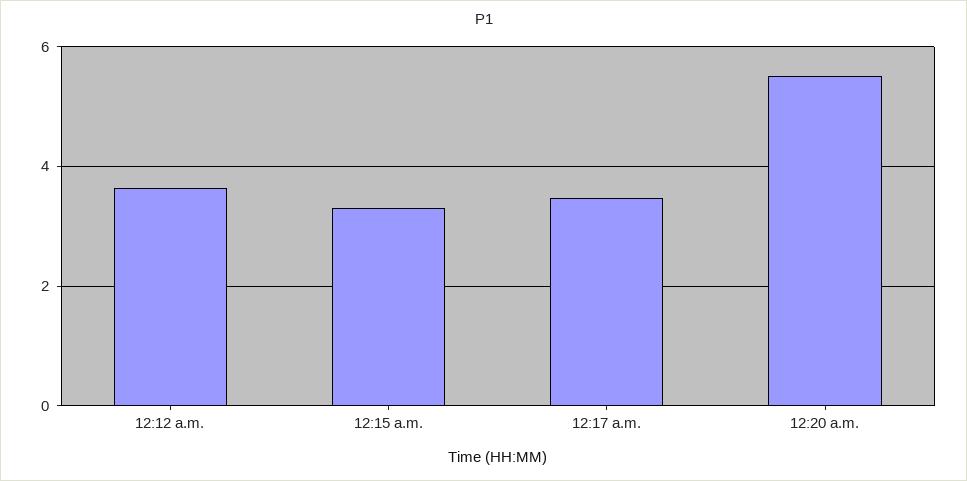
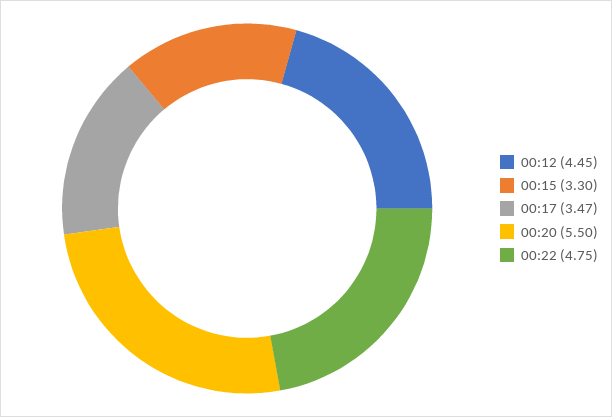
12:12 a.m.: 3.6 -> 4.45
00:22: none -> 4.75

